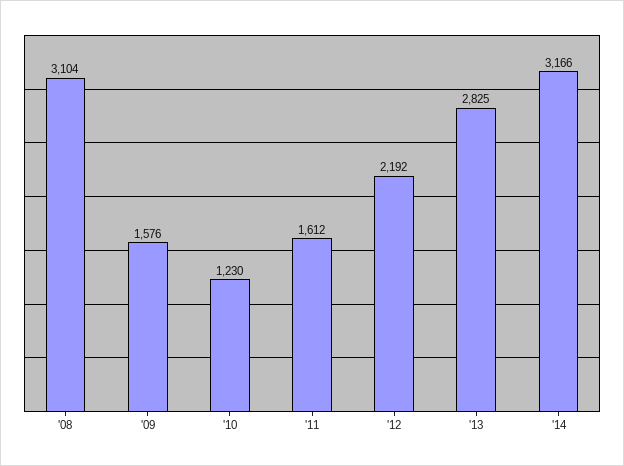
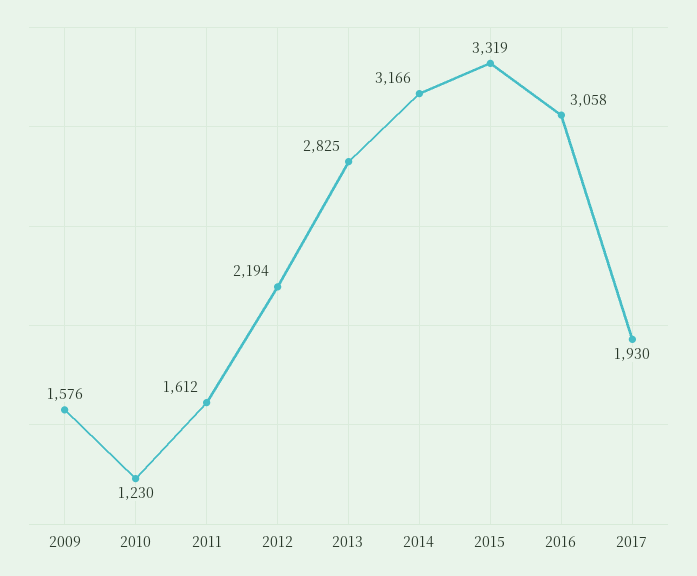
'08: 3104 -> none
'12: 2192 -> 2194
2015: none -> 3319
2016: none -> 3058
2017: none -> 1930

